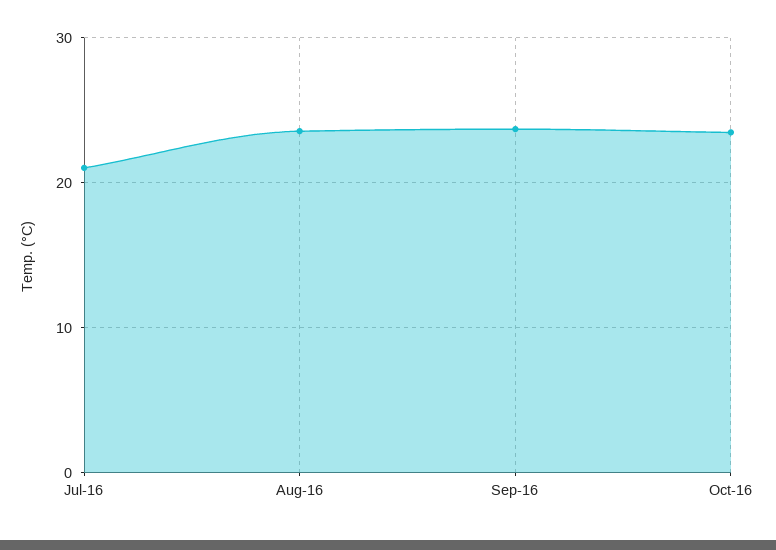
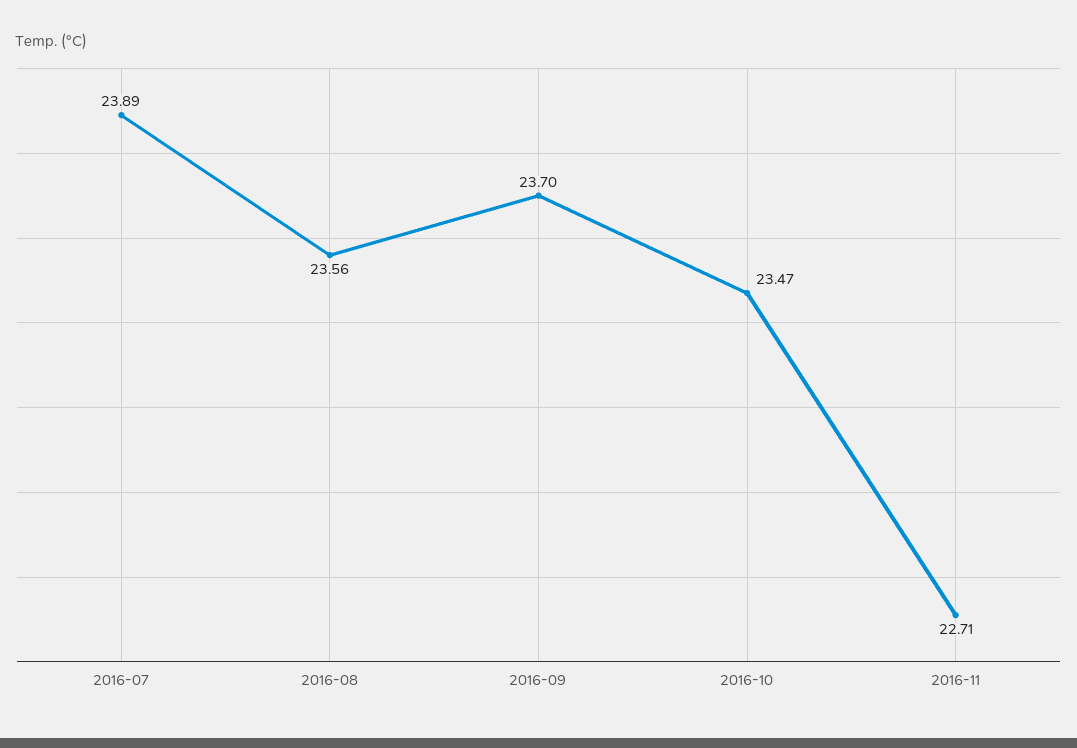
Jul-16: 21 -> 23.89
2016-11: none -> 22.71

